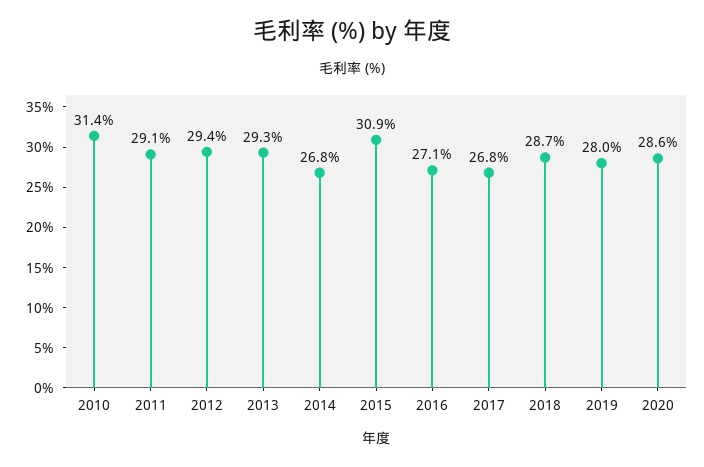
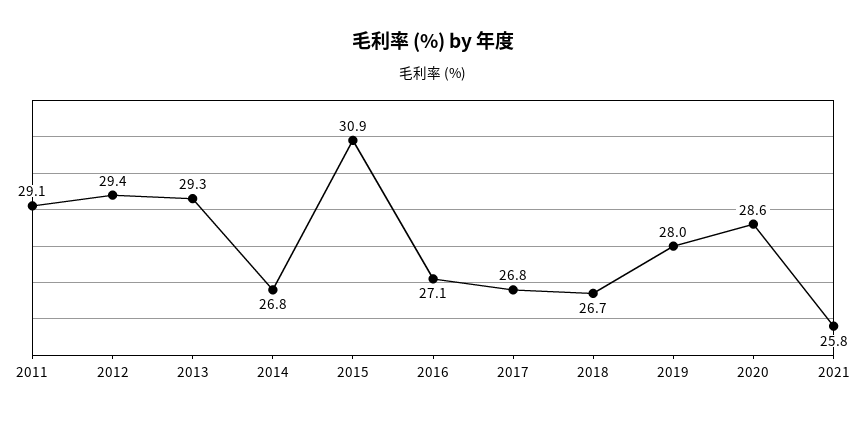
2010: 31.4 -> none
2018: 28.7 -> 26.7
2021: none -> 25.8

